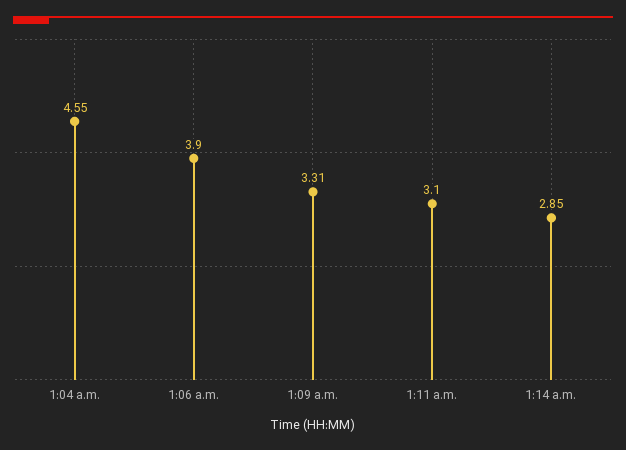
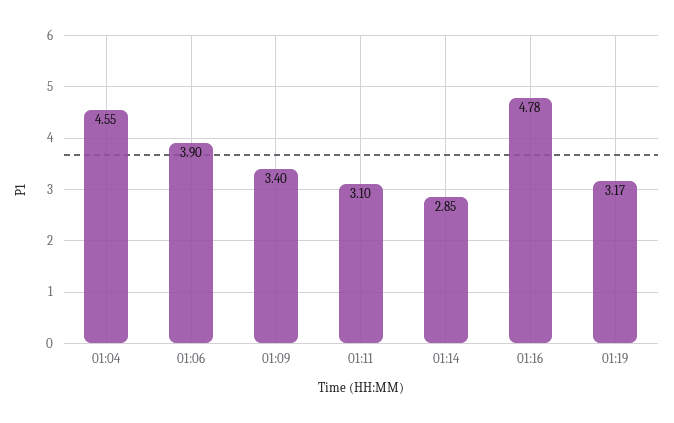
1:09 a.m.: 3.31 -> 3.4
01:16: none -> 4.78
01:19: none -> 3.17

